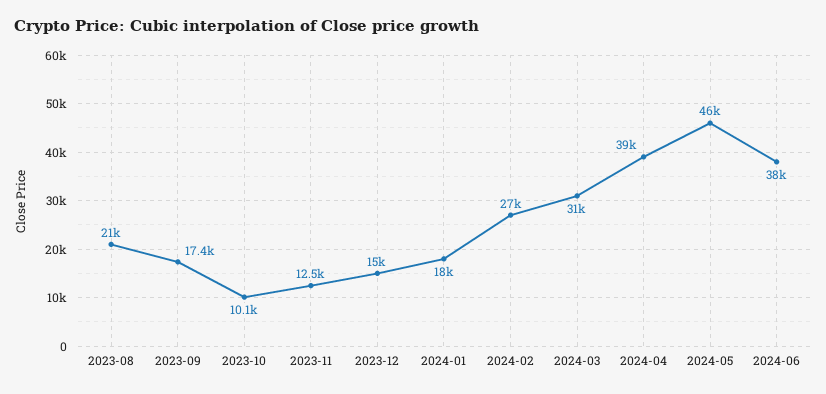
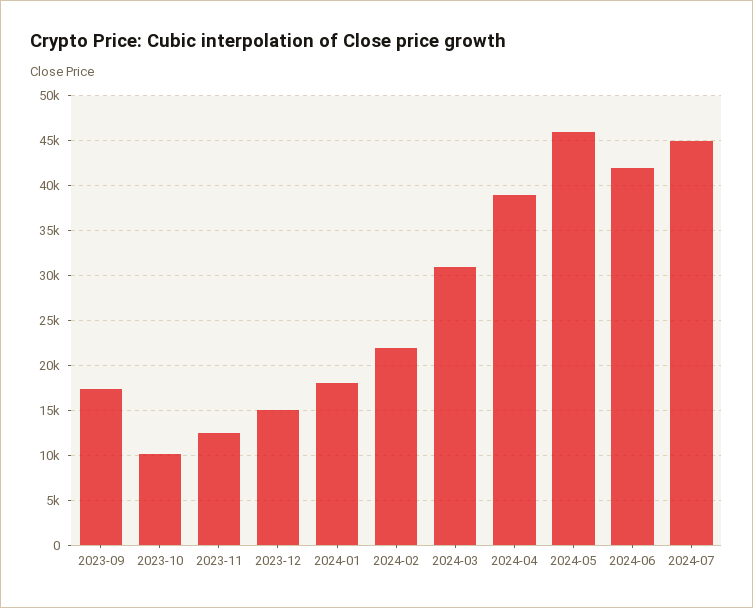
2023-08: 21000 -> none
2024-02: 27000 -> 22000
2024-06: 38000 -> 42000
2024-07: none -> 45000

